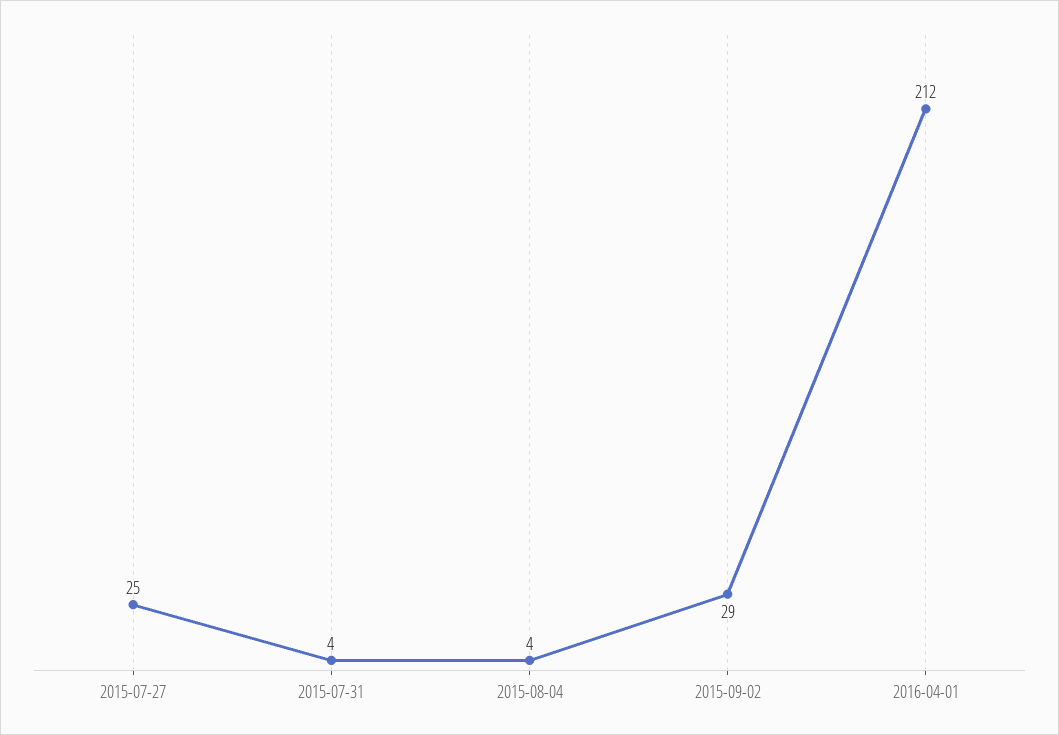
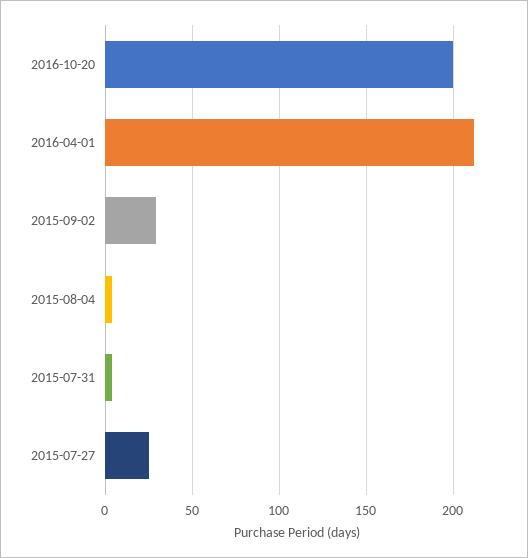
2016-10-20: none -> 200

